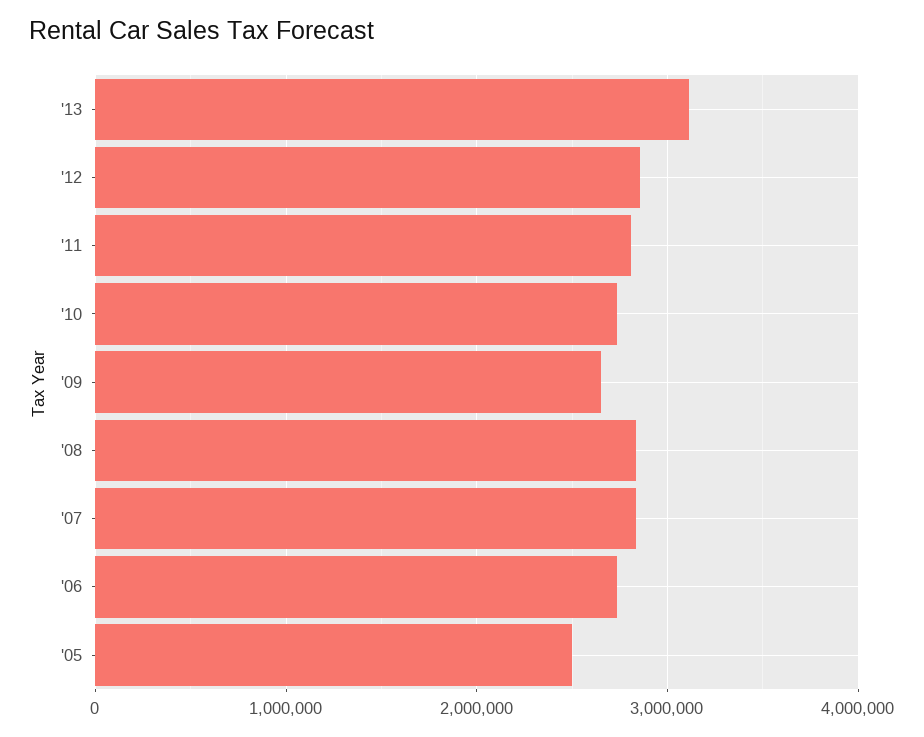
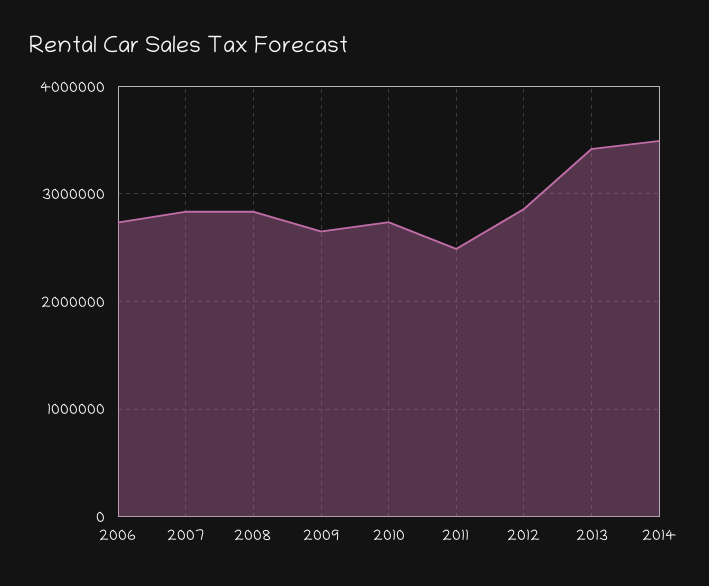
'13: 3100000 -> 3400000
'11: 2800000 -> 2500000
'05: 2500000 -> none
2014: none -> 3500000

